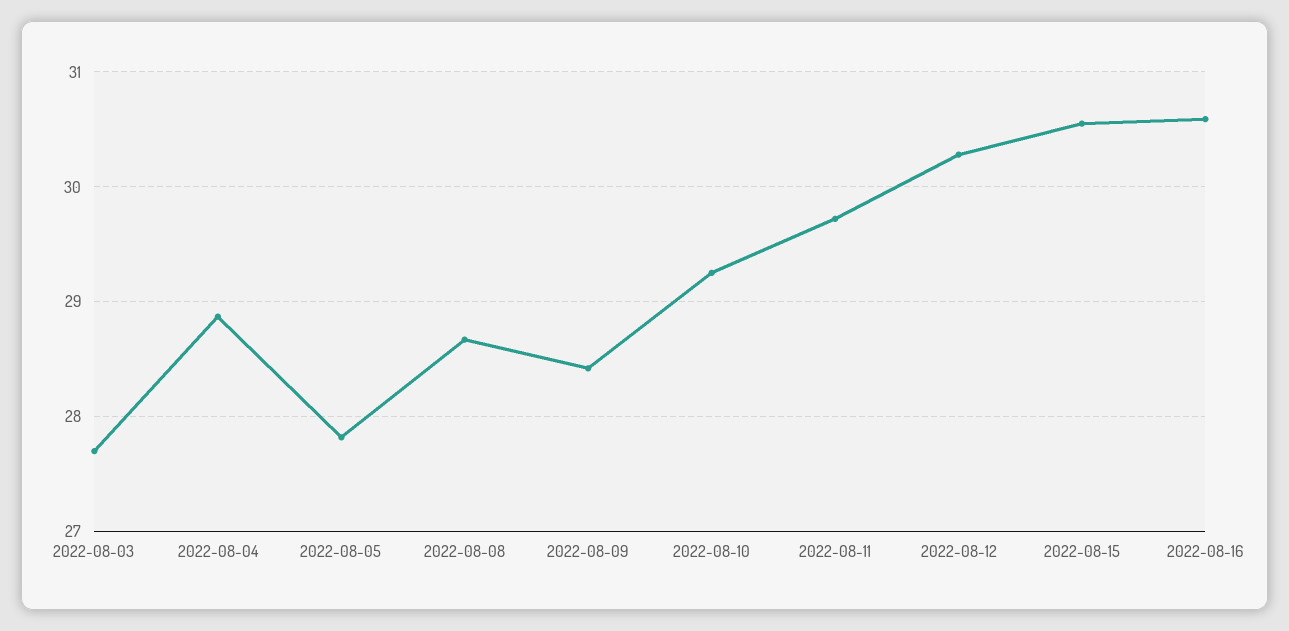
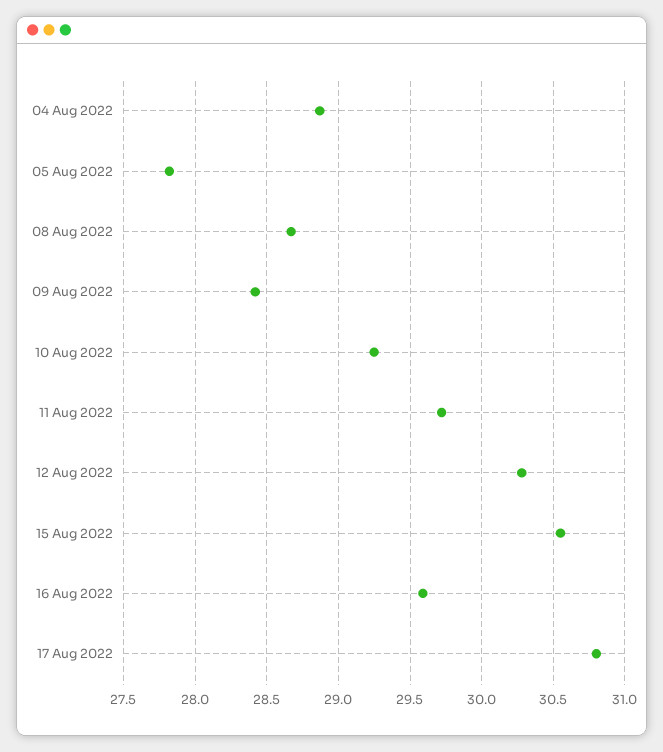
2022-08-03: 27.7 -> none
2022-08-16: 30.6 -> 29.6
17 Aug 2022: none -> 30.8

